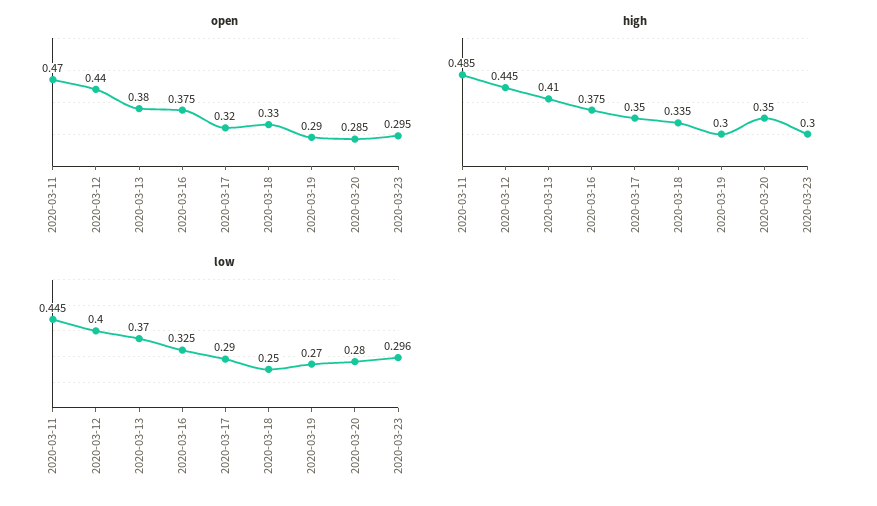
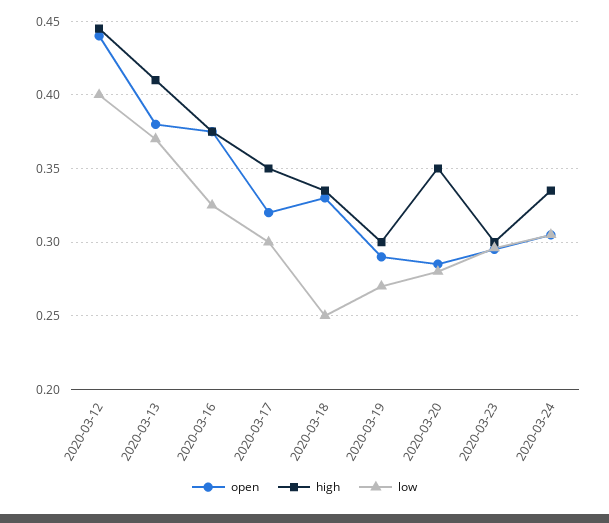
open, 2020-03-11: 0.47 -> none
high, 2020-03-11: 0.485 -> none
low, 2020-03-11: 0.445 -> none
low, 2020-03-17: 0.29 -> 0.3
open, 2020-03-24: none -> 0.305
high, 2020-03-24: none -> 0.335
low, 2020-03-24: none -> 0.305

